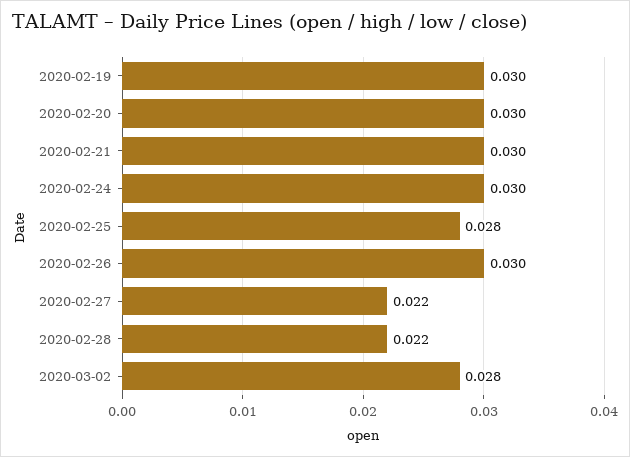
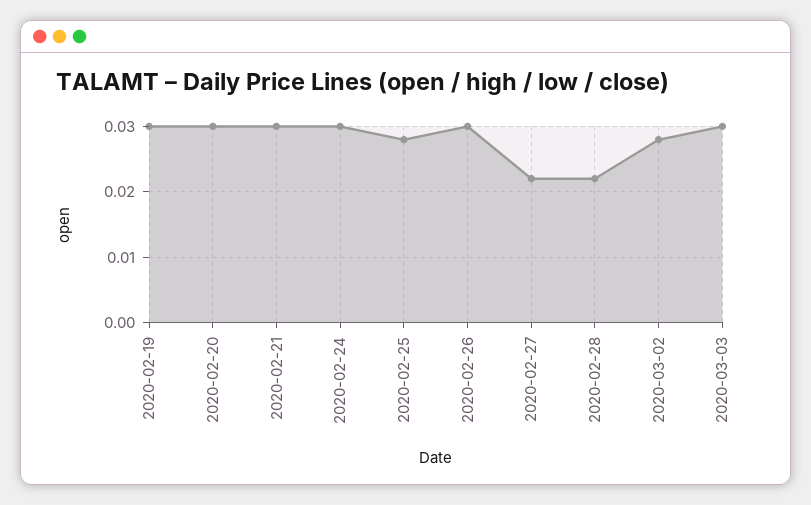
2020-03-03: none -> 0.03

